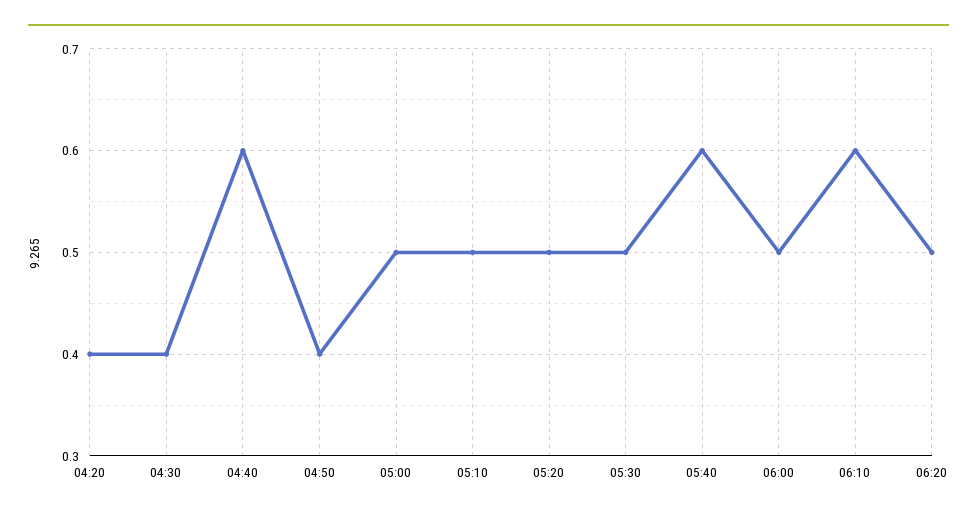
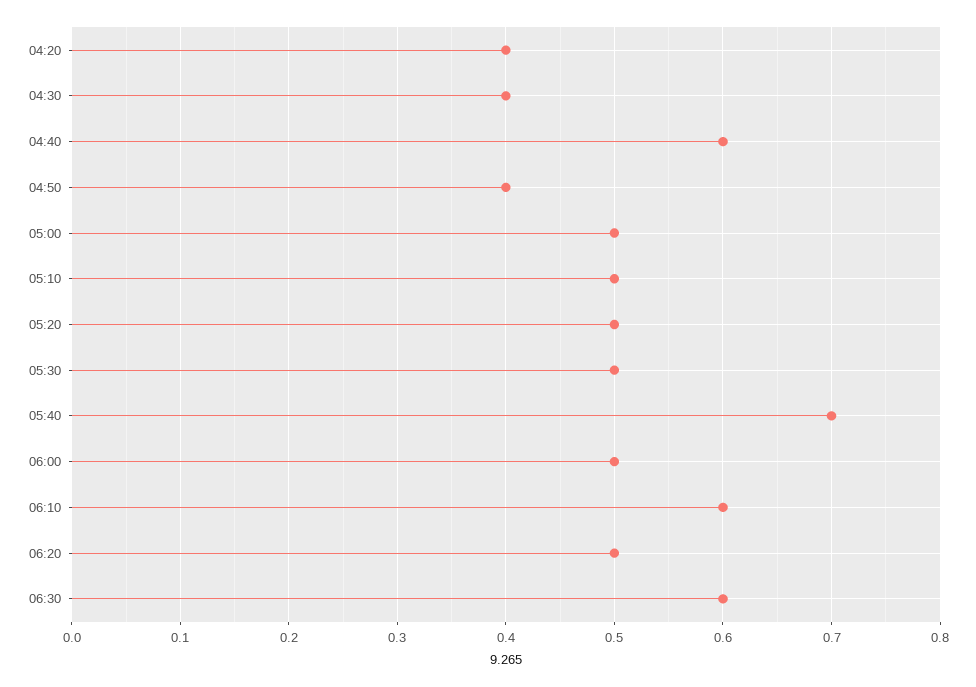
05:40: 0.6 -> 0.7
06:30: none -> 0.6

